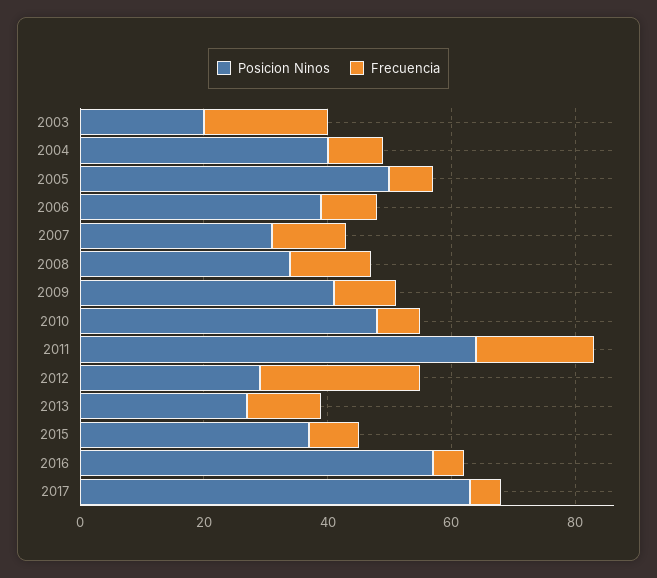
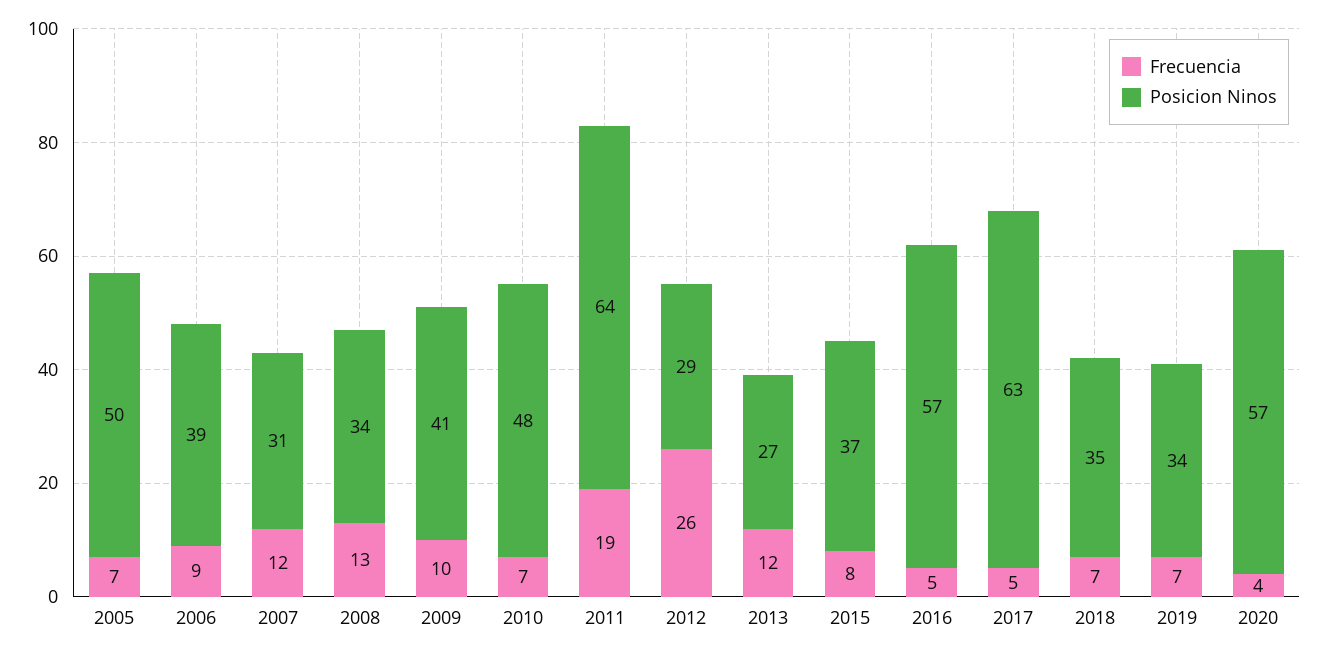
Posicion Ninos, 2003: 20 -> none
Frecuencia, 2003: 20 -> none
Posicion Ninos, 2004: 40 -> none
Frecuencia, 2004: 10 -> none
Frecuencia, 2018: none -> 7
Posicion Ninos, 2018: none -> 35
Frecuencia, 2019: none -> 7
Posicion Ninos, 2019: none -> 34
Frecuencia, 2020: none -> 4
Posicion Ninos, 2020: none -> 57

